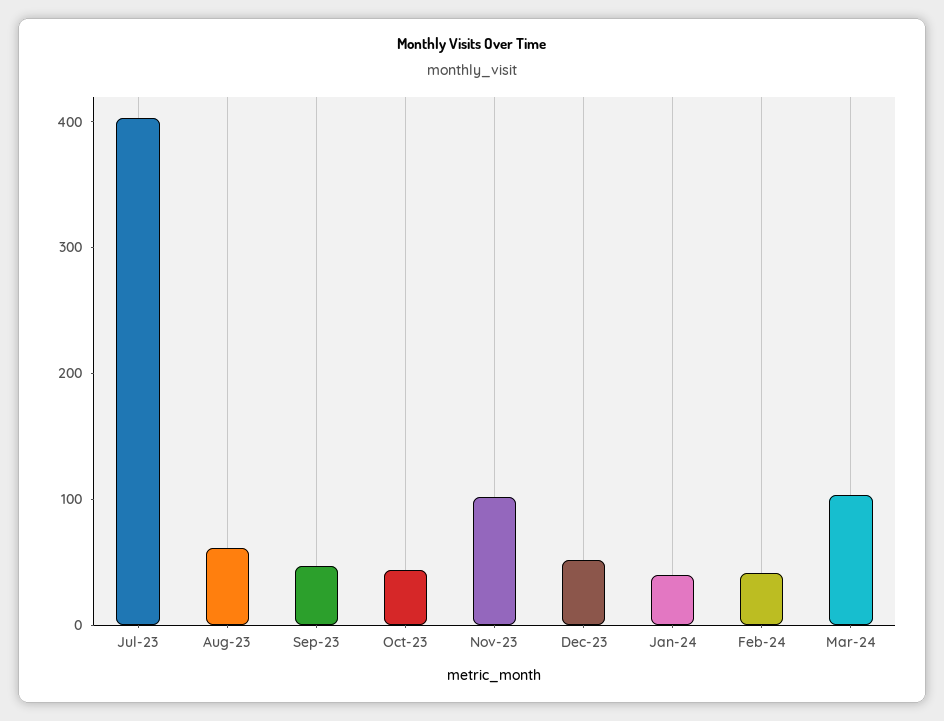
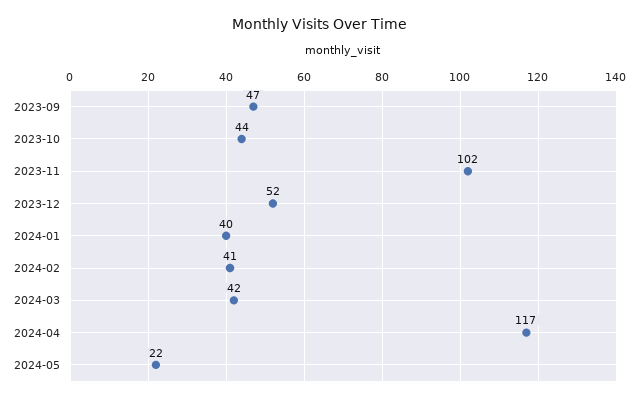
Jul-23: 400 -> none
Aug-23: 60 -> none
Mar-24: 100 -> 42
2024-04: none -> 117
2024-05: none -> 22

